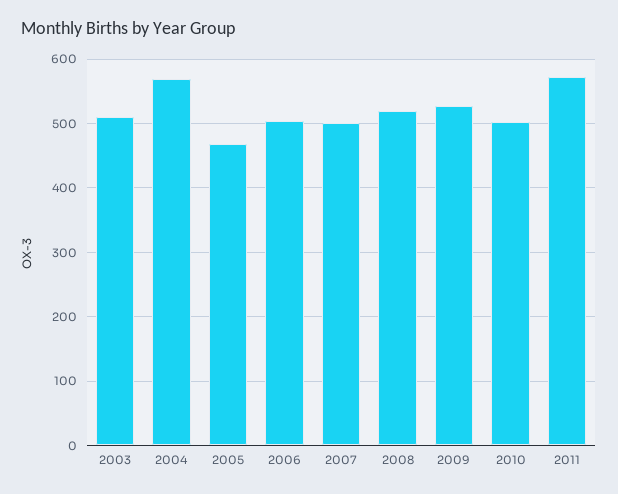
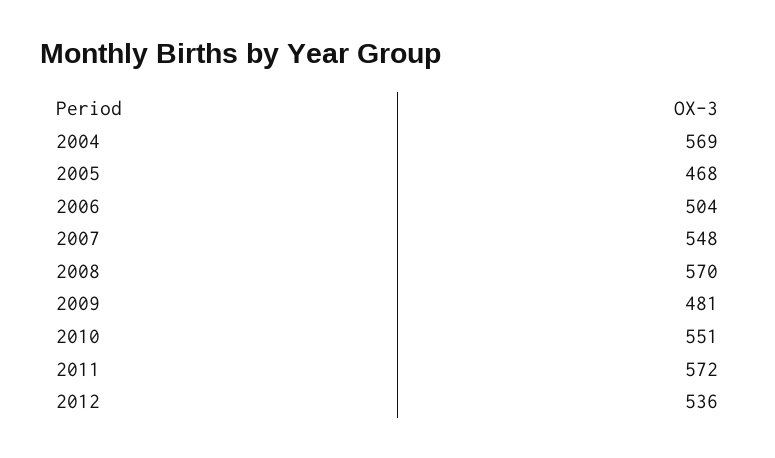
2003: 510 -> none
2007: 500 -> 548
2008: 520 -> 570
2009: 530 -> 481
2010: 500 -> 551
2012: none -> 536

